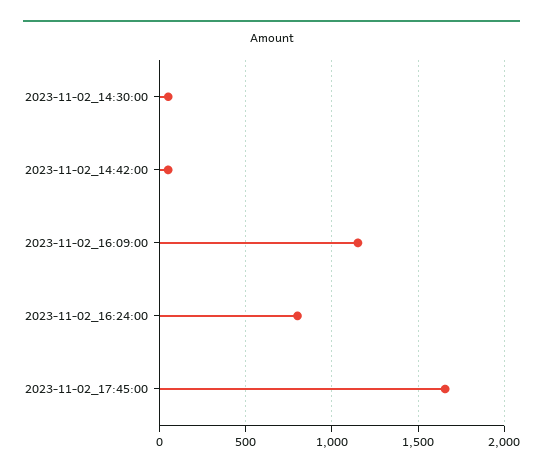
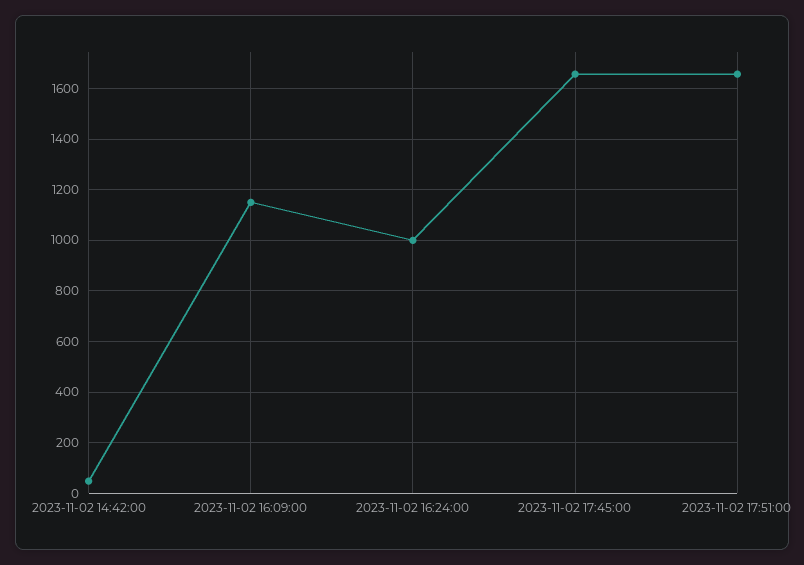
2023-11-02_14:30:00: 50 -> none
2023-11-02_16:24:00: 800 -> 1000
2023-11-02 17:51:00: none -> 1650

